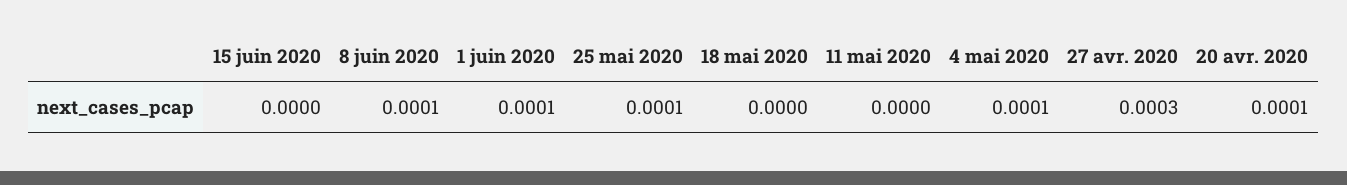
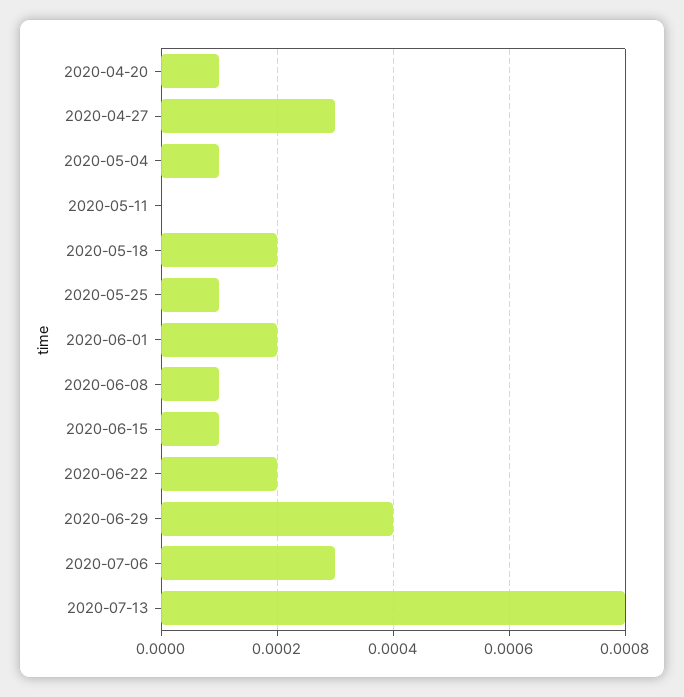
15 juin 2020: 0 -> 0.0001
1 juin 2020: 0.0001 -> 0.0002
18 mai 2020: 0 -> 0.0002
2020-06-22: none -> 0.0002
2020-06-29: none -> 0.0004
2020-07-06: none -> 0.0003
2020-07-13: none -> 0.0008

